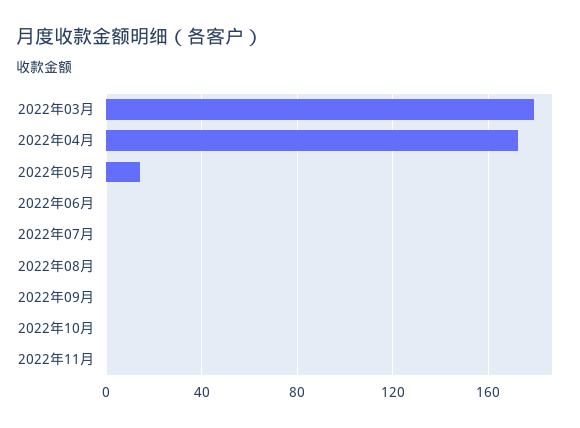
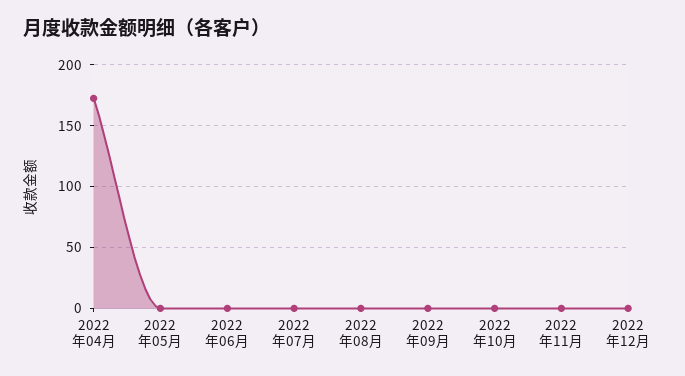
2022年03月: 180 -> none
2022年05月: 15 -> 0
2022年12月: none -> 0

